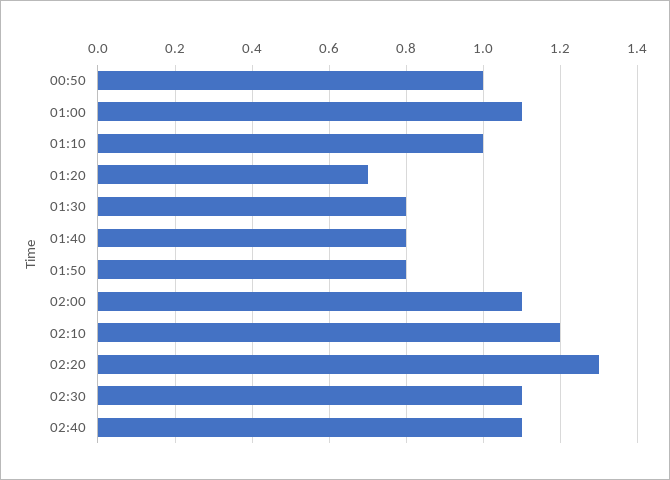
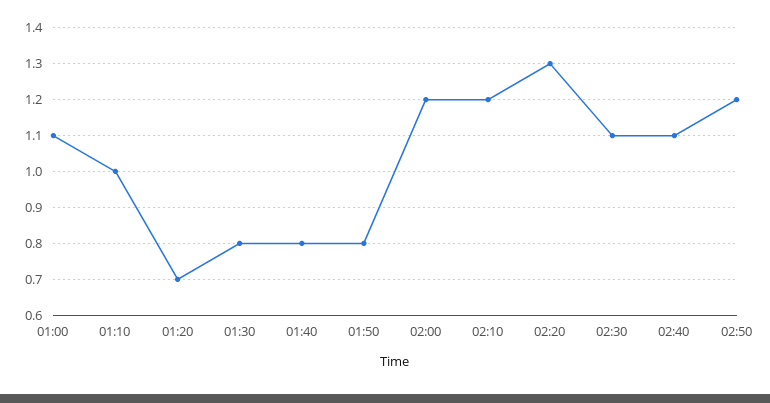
00:50: 1 -> none
02:00: 1.1 -> 1.2
02:50: none -> 1.2

